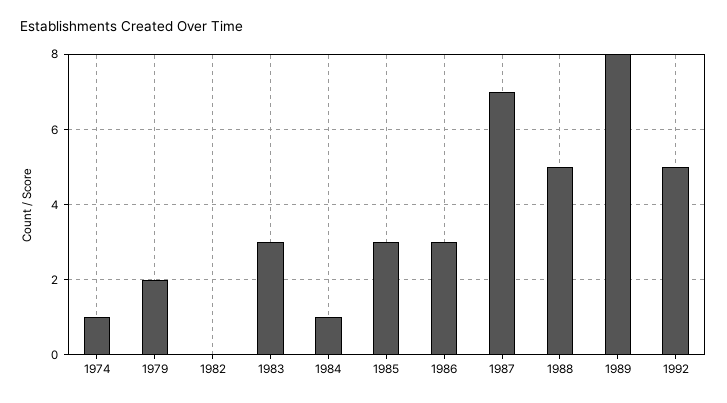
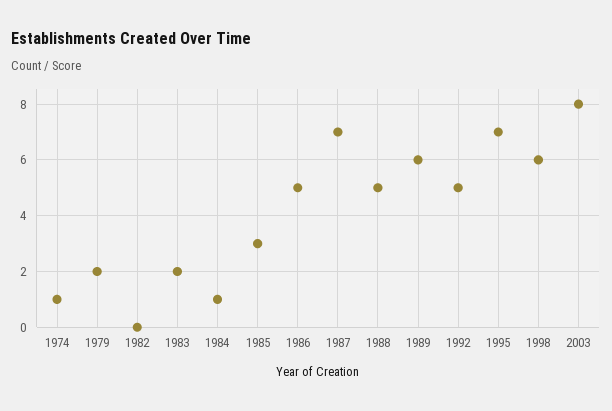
1983: 3 -> 2
1986: 3 -> 5
1989: 8 -> 6
1995: none -> 7
1998: none -> 6
2003: none -> 8

